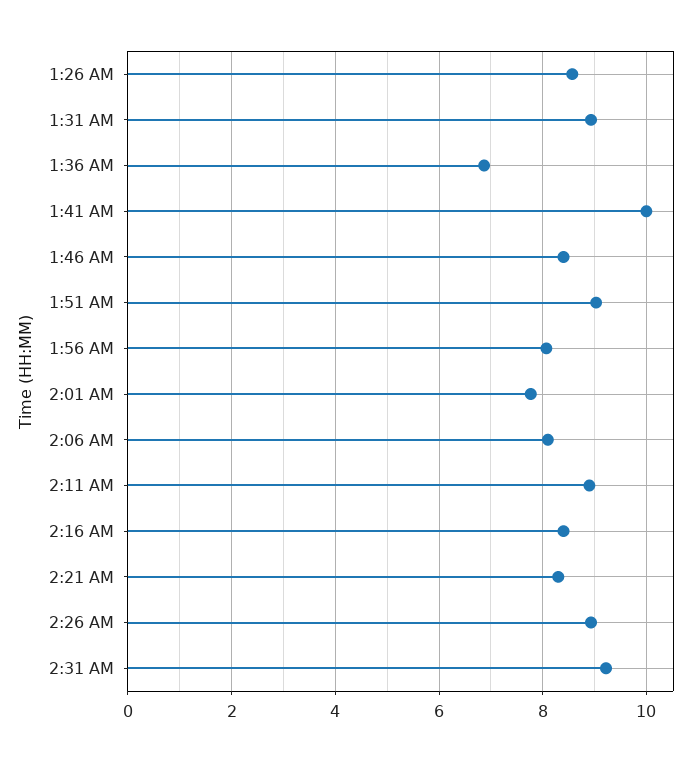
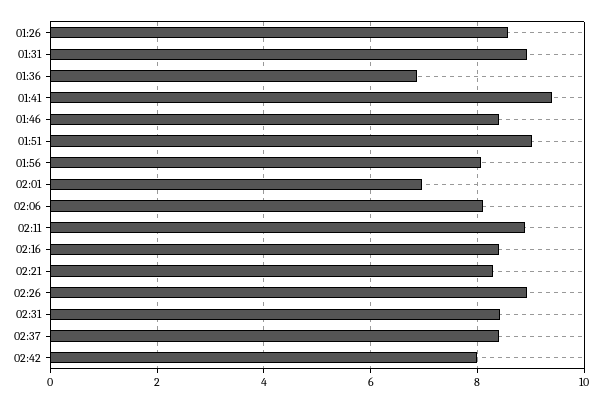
1:41 AM: 10 -> 9.4
2:01 AM: 7.8 -> 7
2:31 AM: 9.2 -> 8.4
02:37: none -> 8.4
02:42: none -> 8

